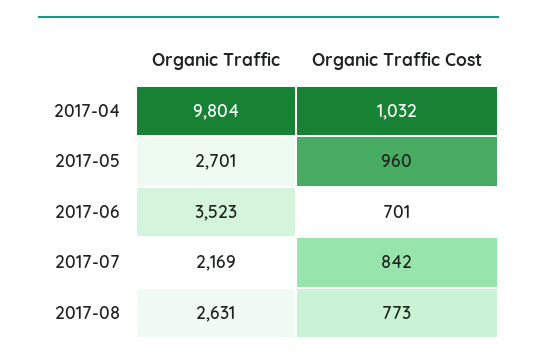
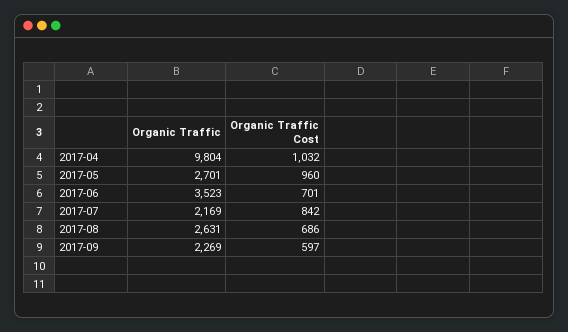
Organic Traffic Cost, 2017-08: 773 -> 686
Organic Traffic, 2017-09: none -> 2269
Organic Traffic Cost, 2017-09: none -> 597

